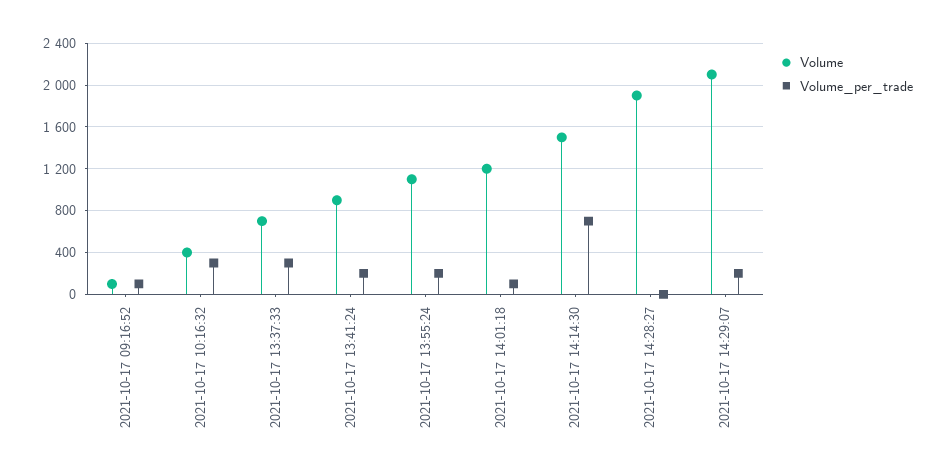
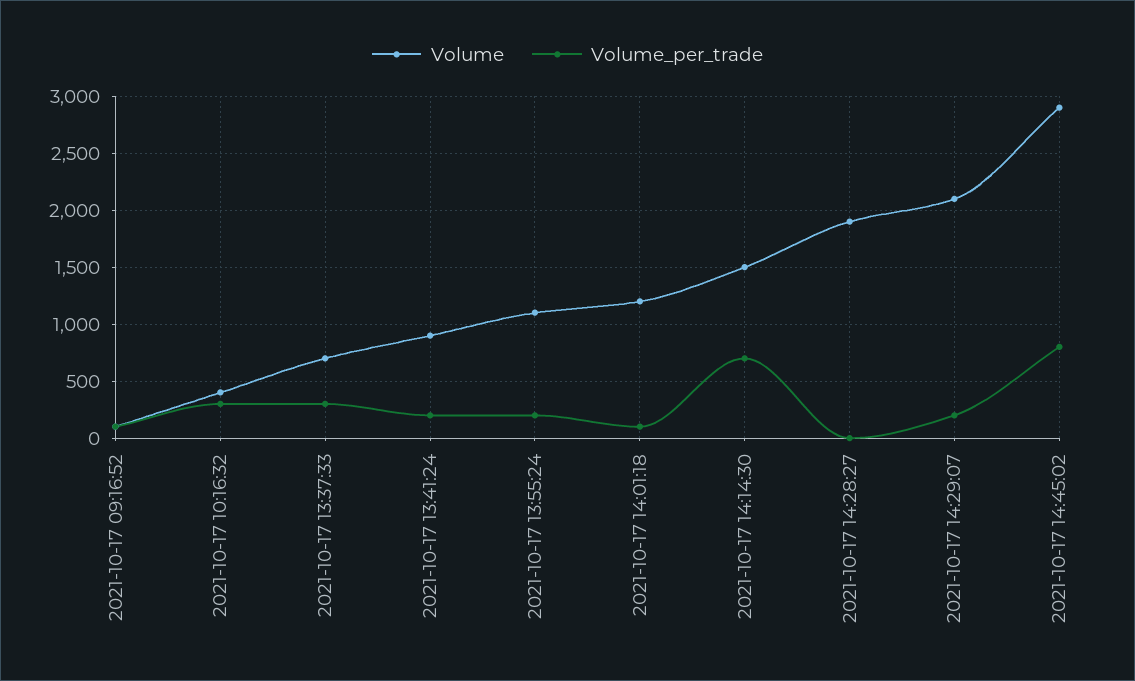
Volume, 2021-10-17 14:45:02: none -> 2900
Volume_per_trade, 2021-10-17 14:45:02: none -> 800

